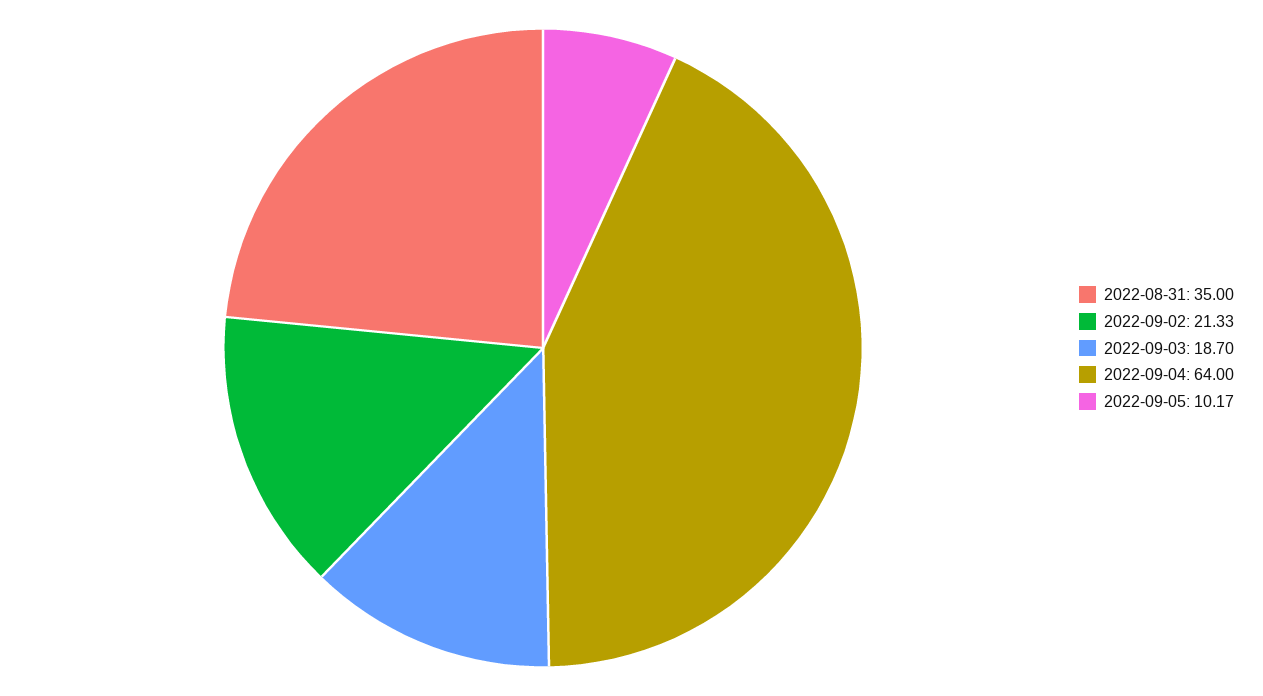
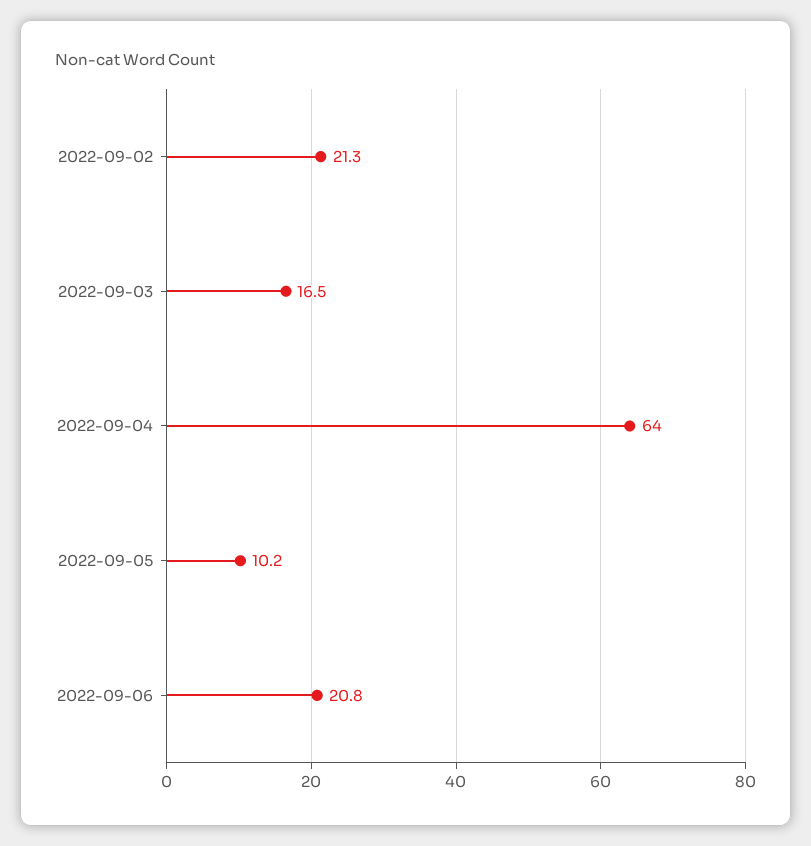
2022-08-31: 35 -> none
2022-09-03: 18.7 -> 16.5
2022-09-06: none -> 20.8

